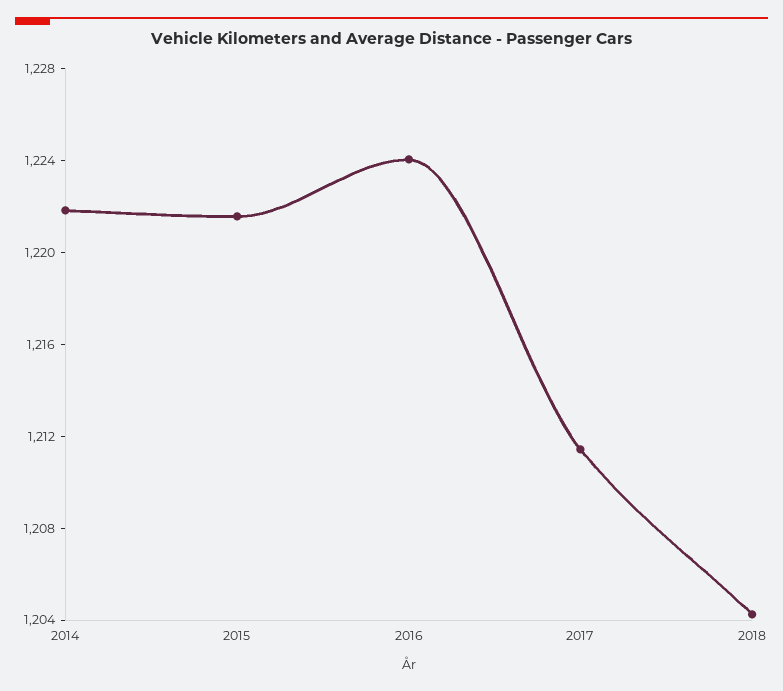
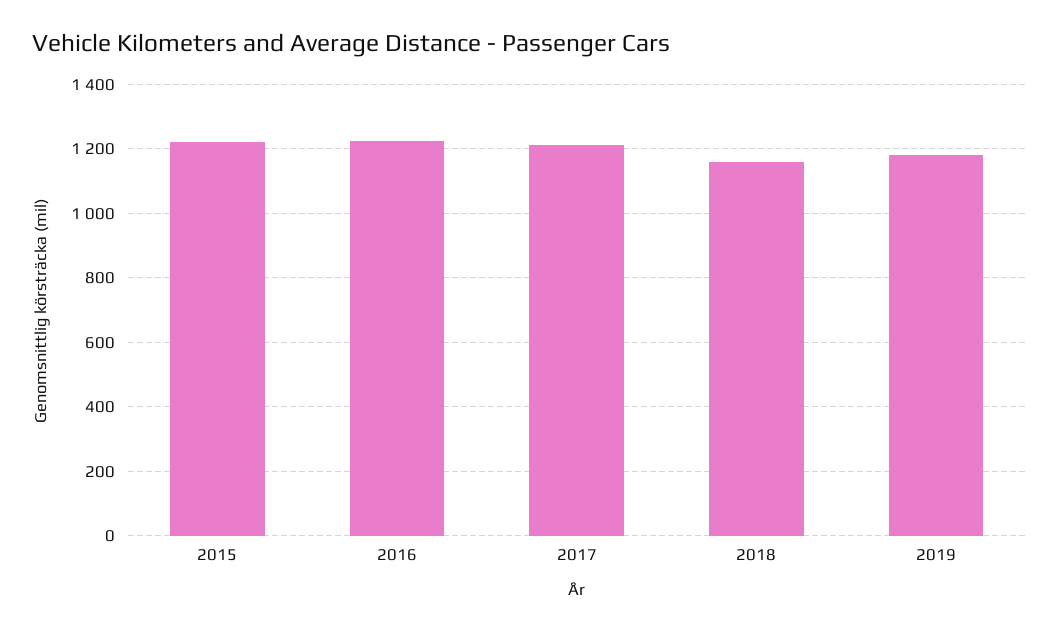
2014: 1222 -> none
2018: 1204 -> 1160
2019: none -> 1180

